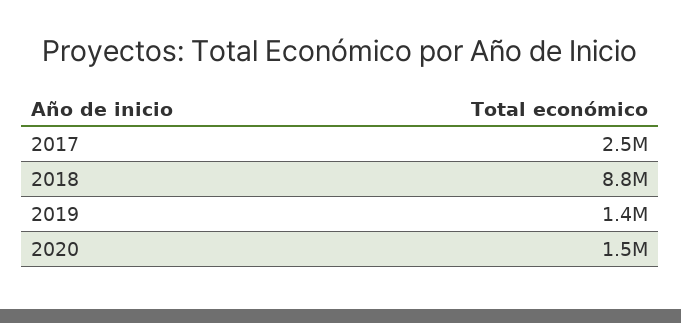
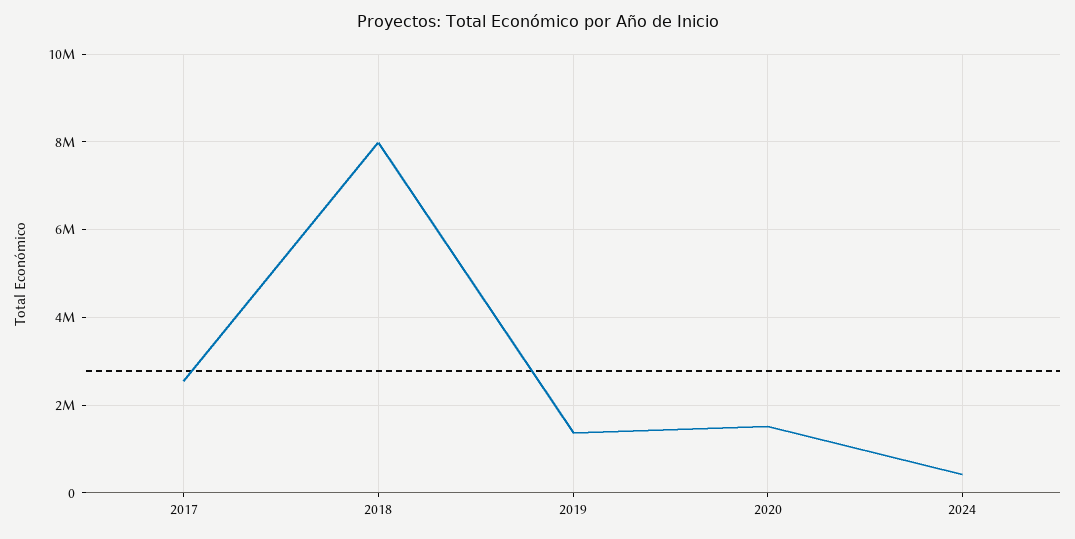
2018: 8800000 -> 8000000
2024: none -> 400000

